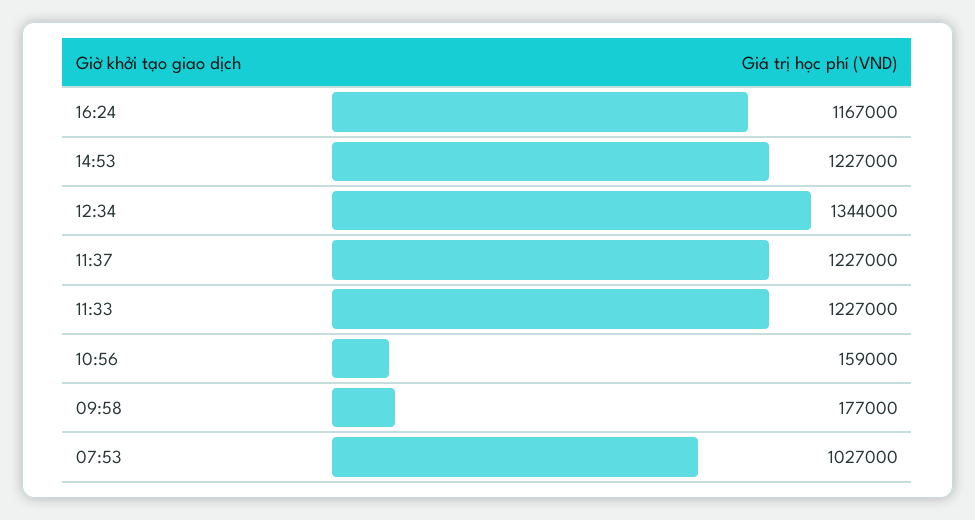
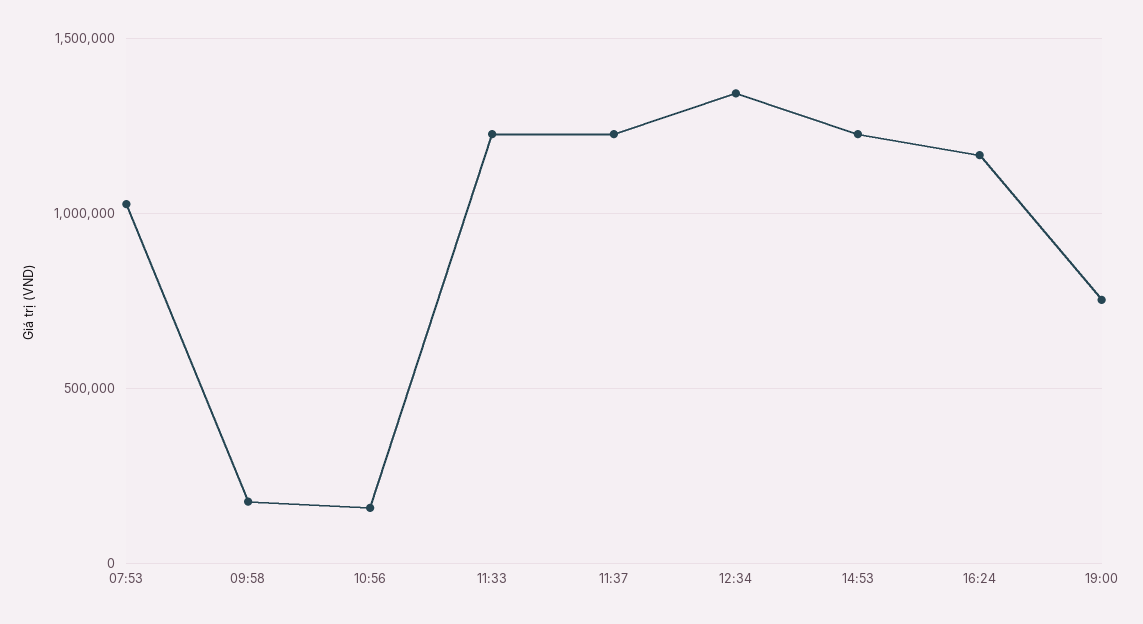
19:00: none -> 750000

